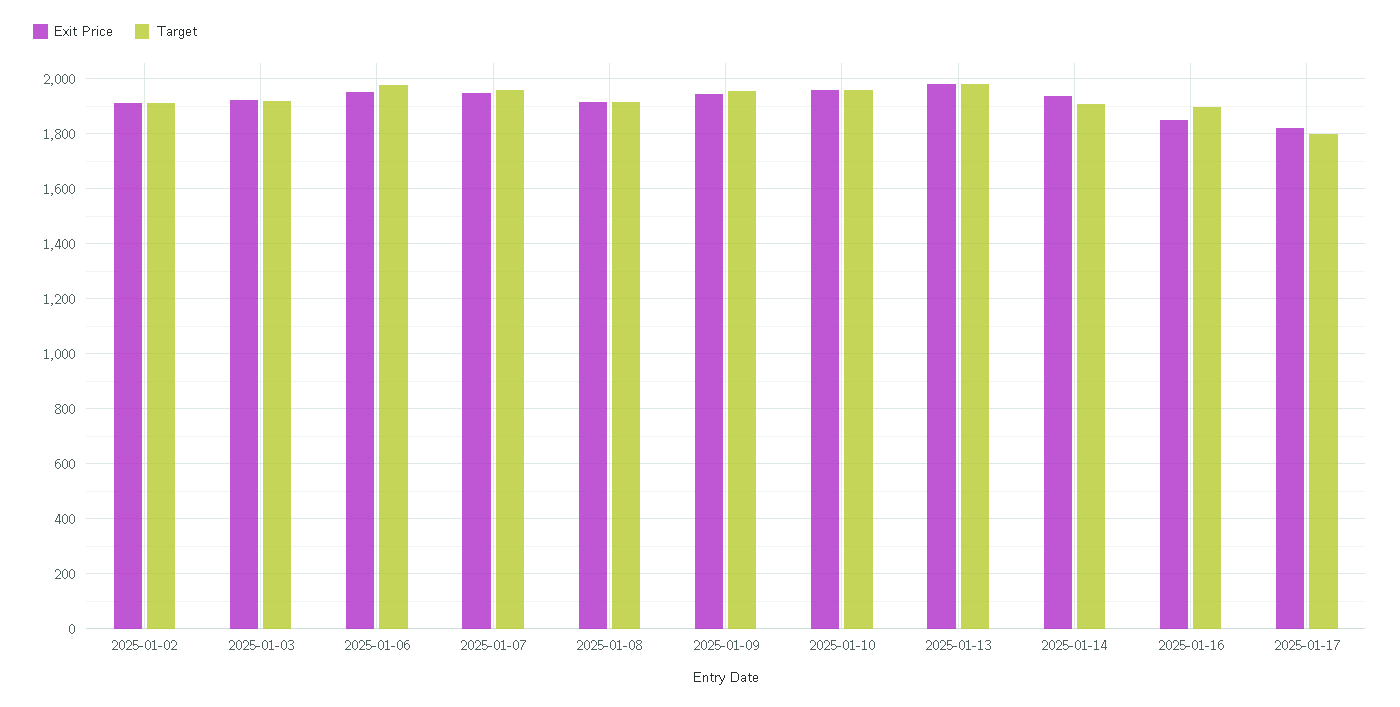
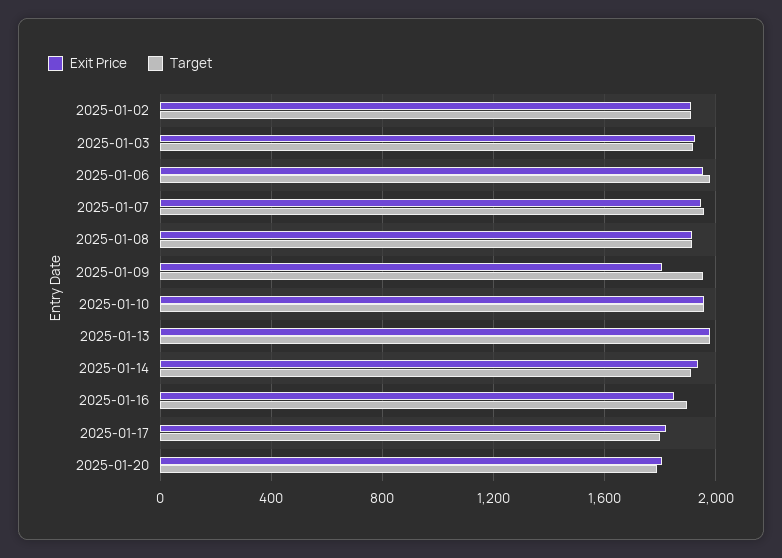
Exit Price, 2025-01-09: 1950 -> 1800
Exit Price, 2025-01-20: none -> 1800
Target, 2025-01-20: none -> 1800

